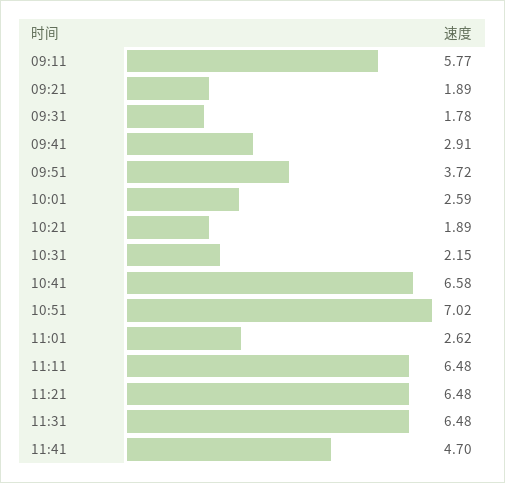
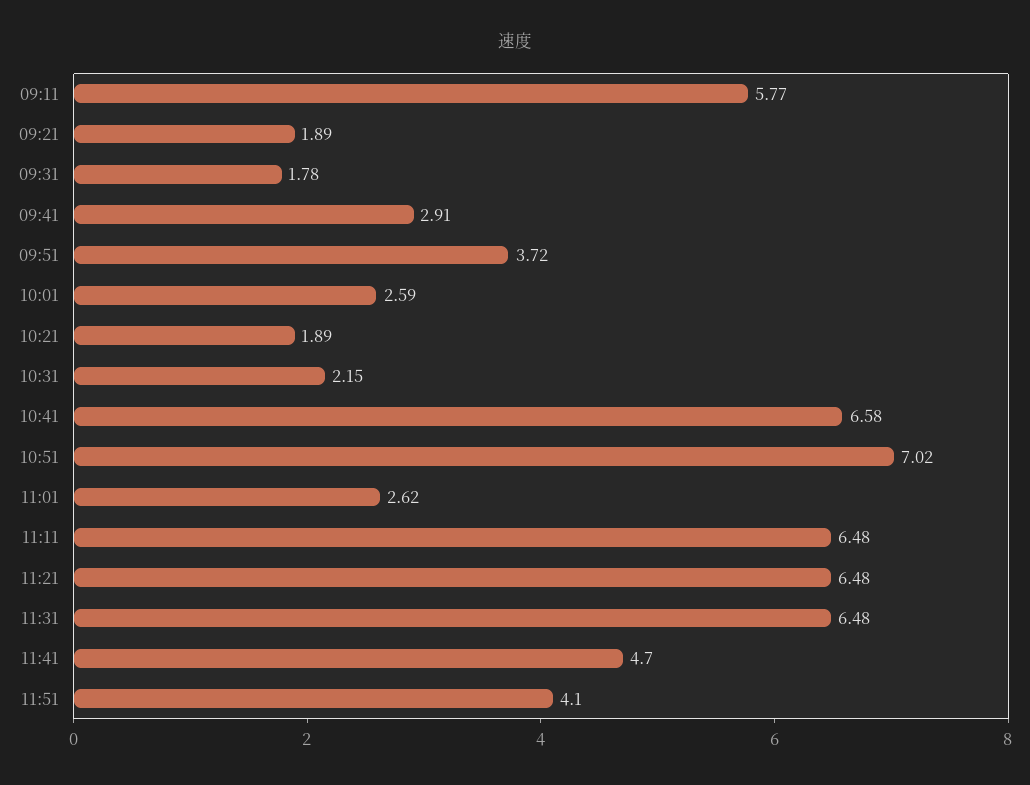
11:51: none -> 4.1

